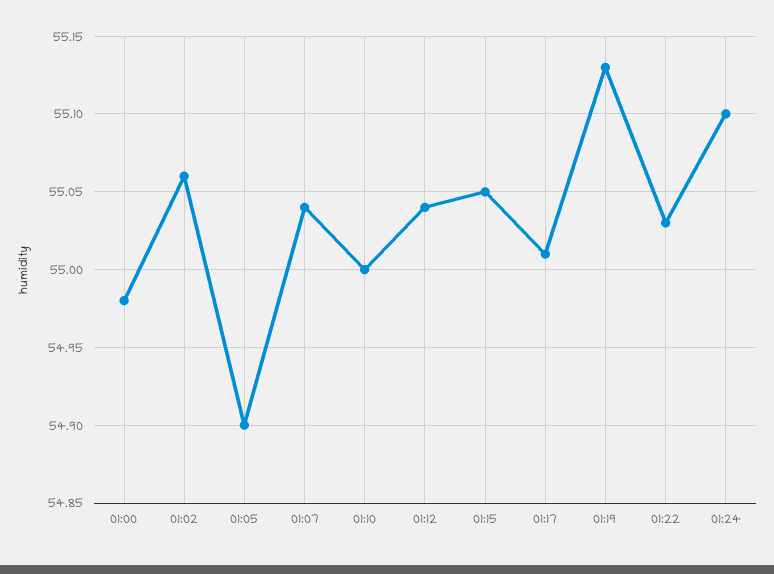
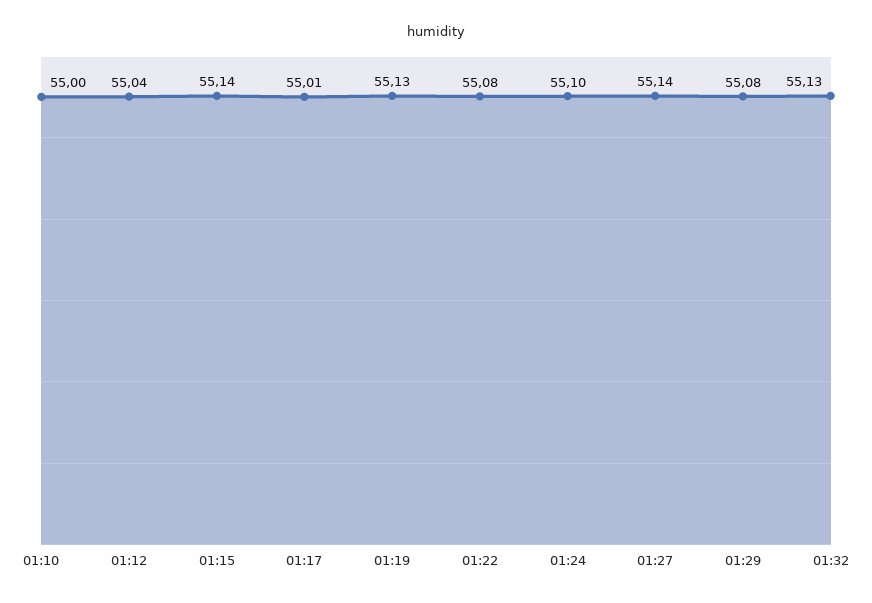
01:00: 54.98 -> none
01:02: 55.06 -> none
01:05: 54.9 -> none
01:07: 55.04 -> none
01:15: 55.05 -> 55.14
01:22: 55.03 -> 55.08
01:27: none -> 55.14
01:29: none -> 55.08
01:32: none -> 55.13

